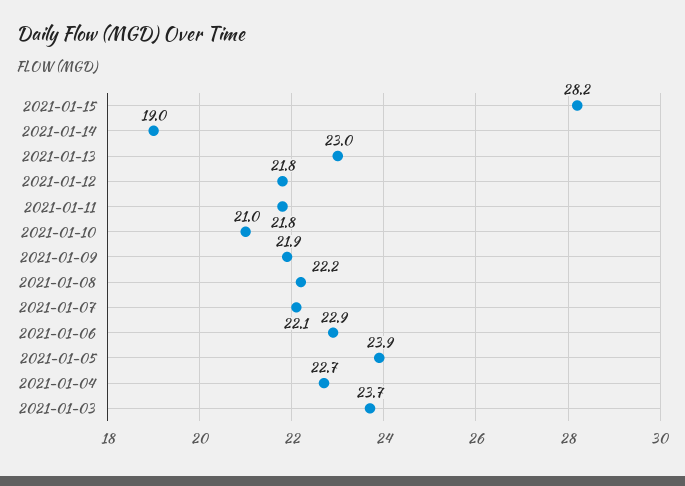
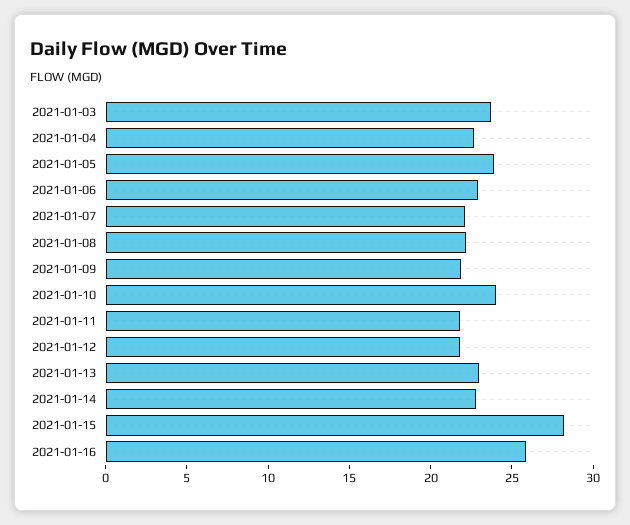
2021-01-14: 19 -> 23
2021-01-10: 21 -> 24
2021-01-16: none -> 26

